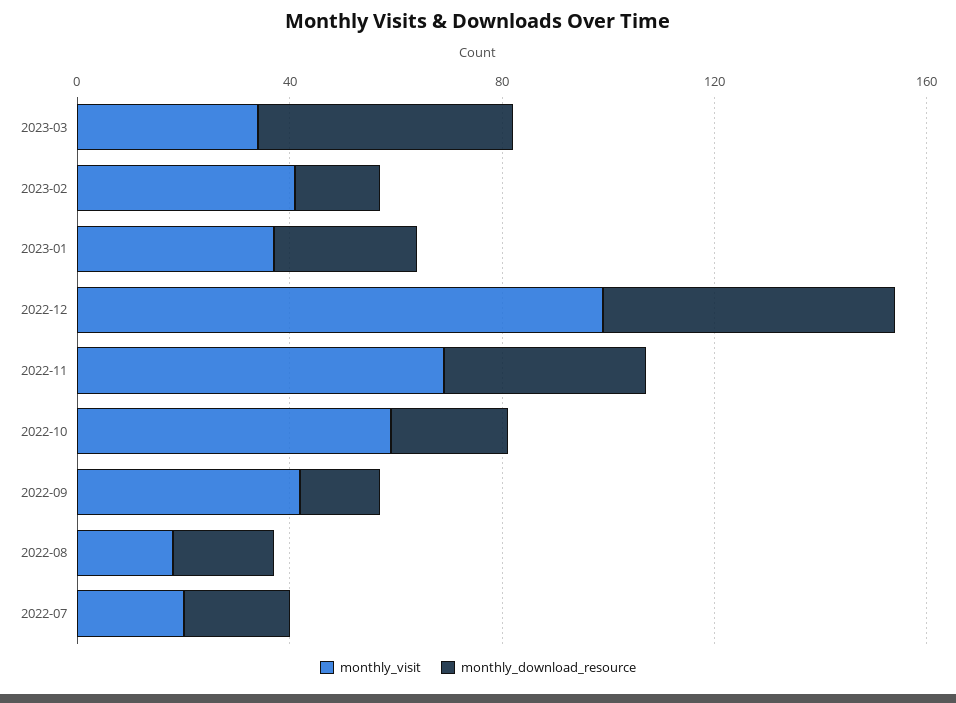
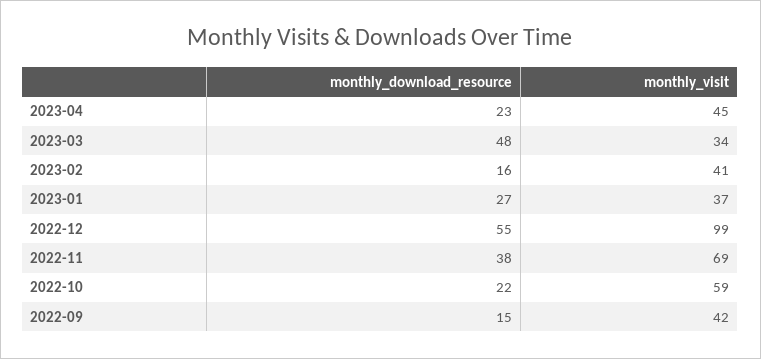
monthly_visit, 2022-08: 20 -> none
monthly_download_resource, 2022-08: 20 -> none
monthly_visit, 2022-07: 20 -> none
monthly_download_resource, 2022-07: 20 -> none
monthly_download_resource, 2023-04: none -> 23
monthly_visit, 2023-04: none -> 45

